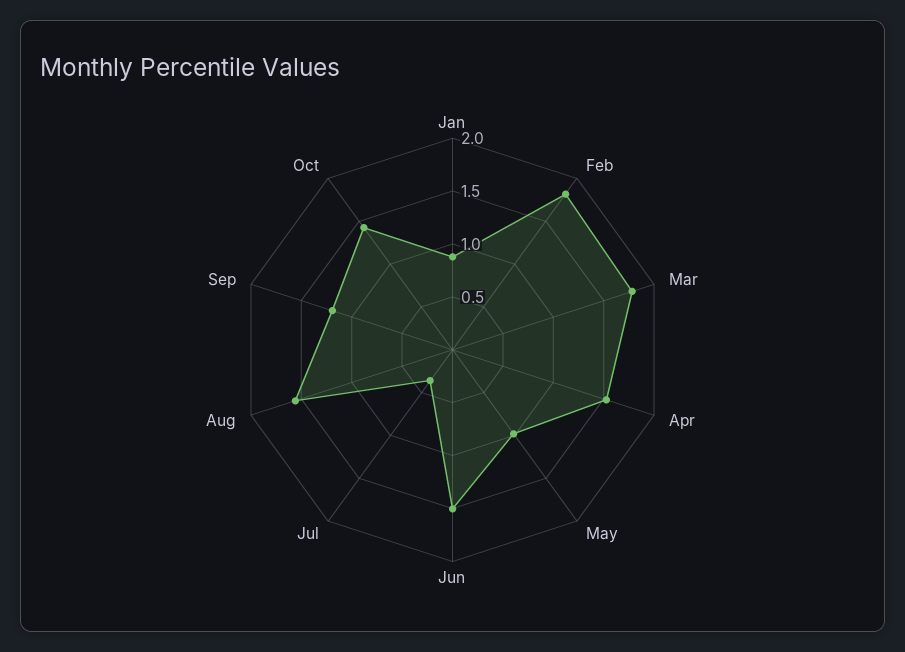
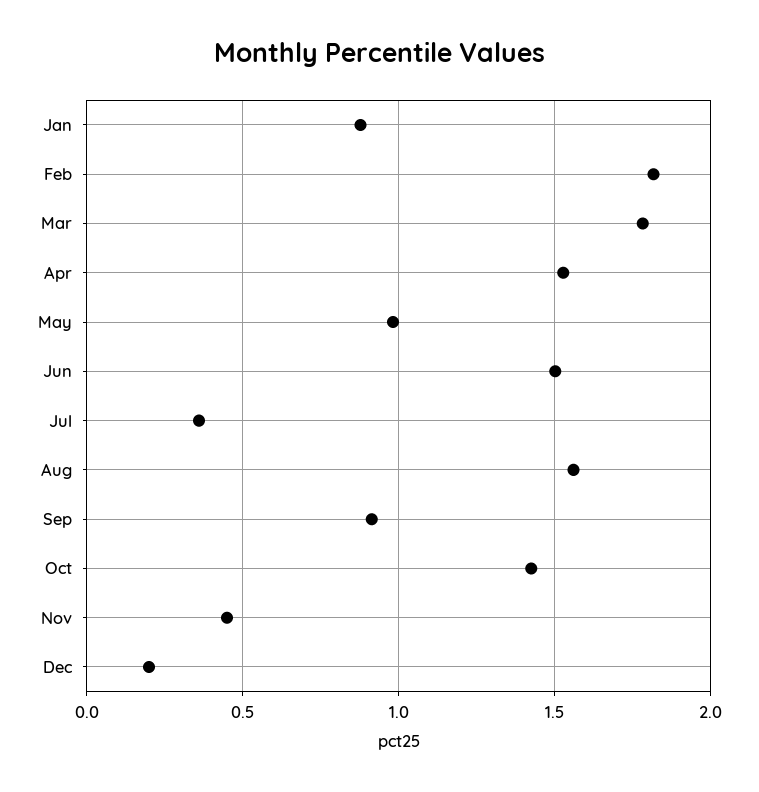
Sep: 1.2 -> 0.9
Nov: none -> 0.45
Dec: none -> 0.2

